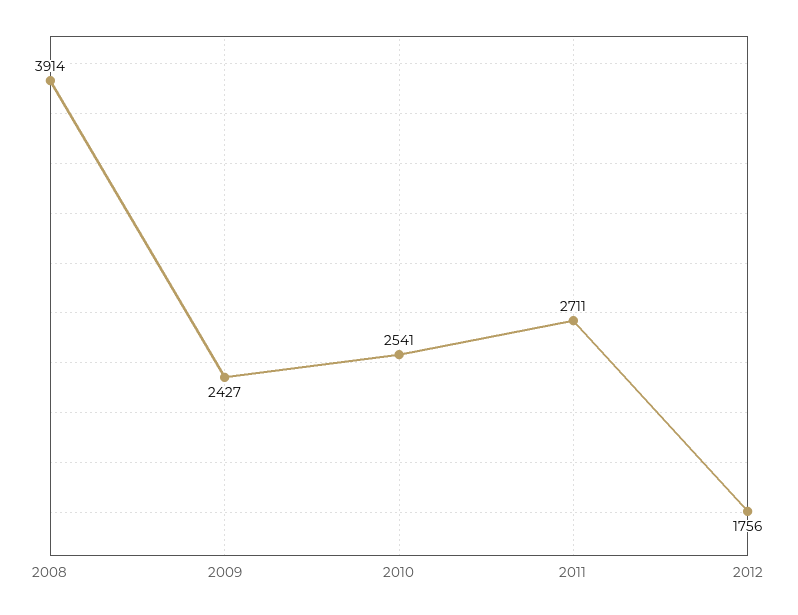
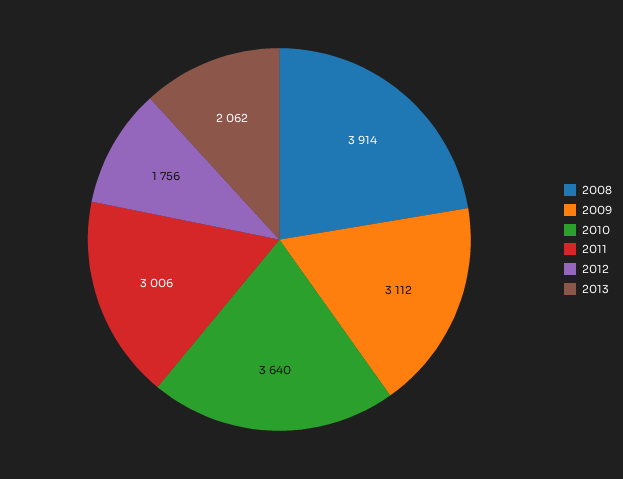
2009: 2427 -> 3112
2010: 2541 -> 3640
2011: 2711 -> 3006
2013: none -> 2062

